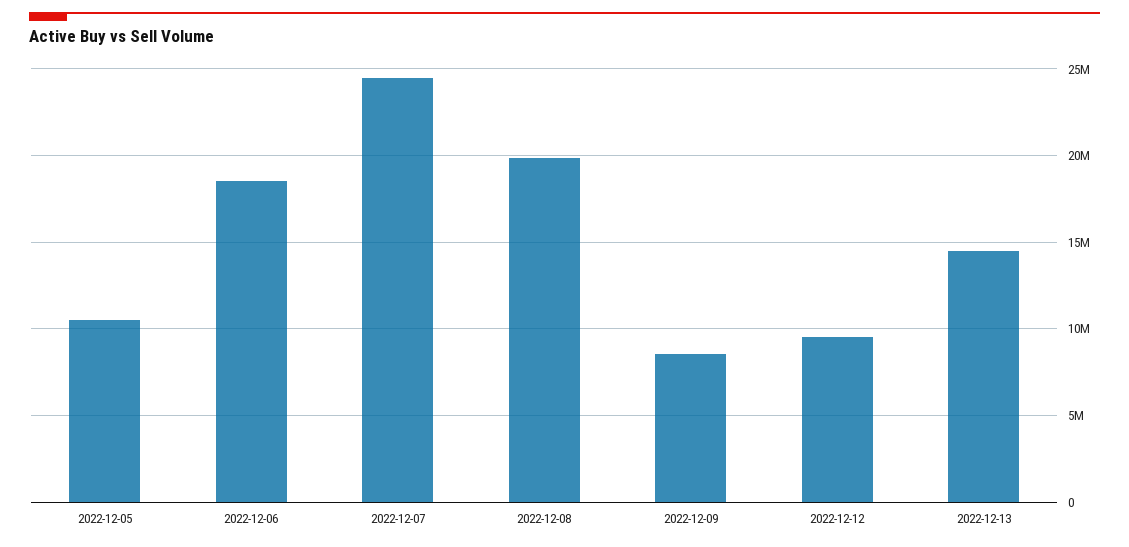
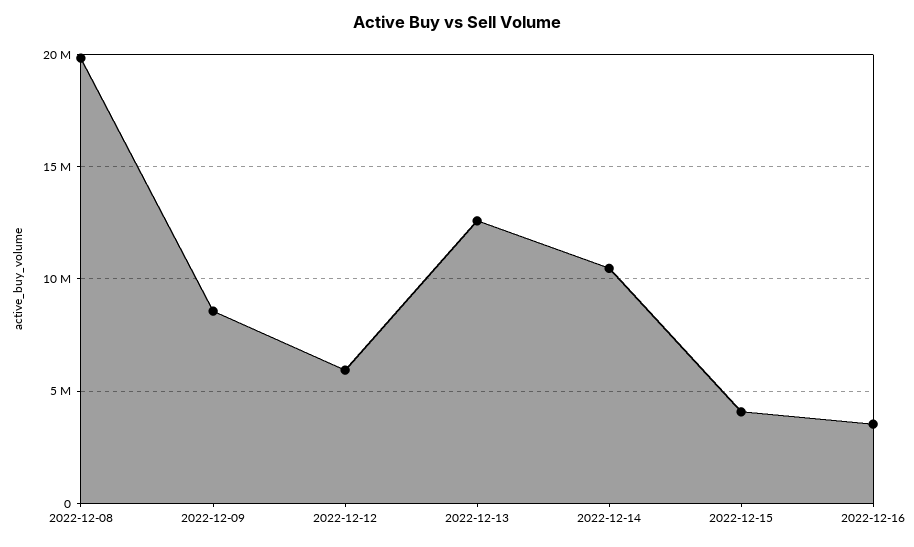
2022-12-05: 10500000 -> none
2022-12-06: 18500000 -> none
2022-12-07: 24500000 -> none
2022-12-12: 9500000 -> 6000000
2022-12-13: 14500000 -> 12500000
2022-12-14: none -> 10500000
2022-12-15: none -> 4000000
2022-12-16: none -> 3500000

